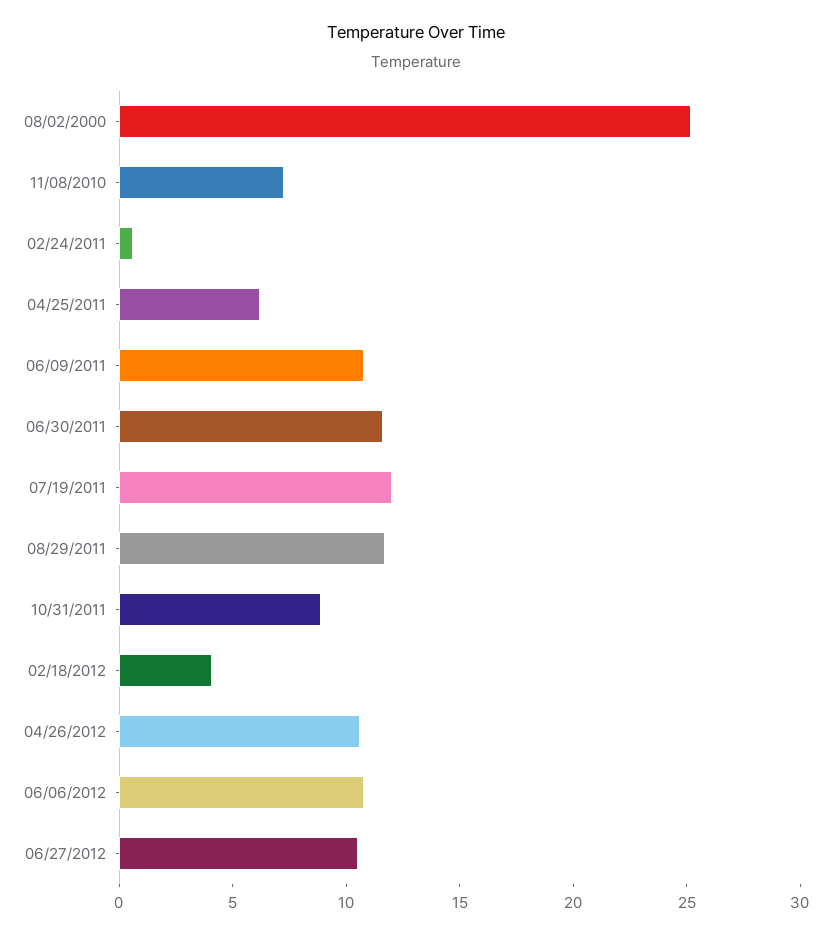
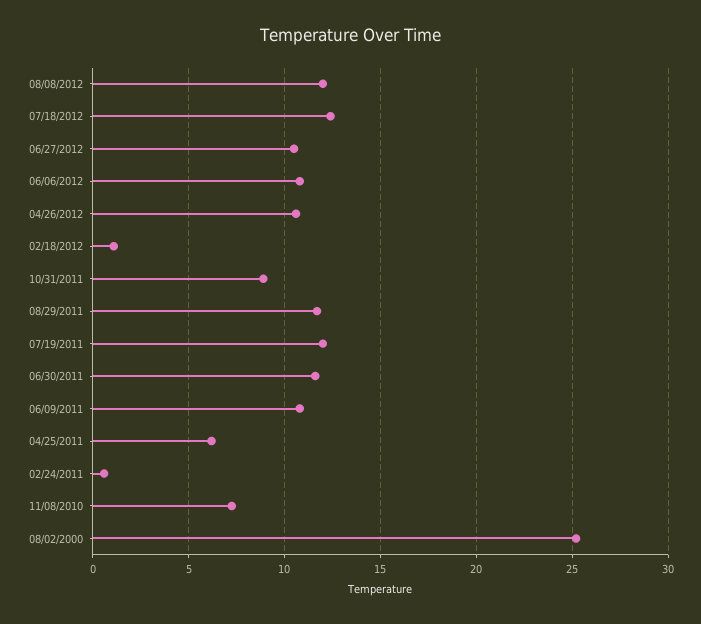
02/18/2012: 4 -> 1
08/08/2012: none -> 12
07/18/2012: none -> 12.5

